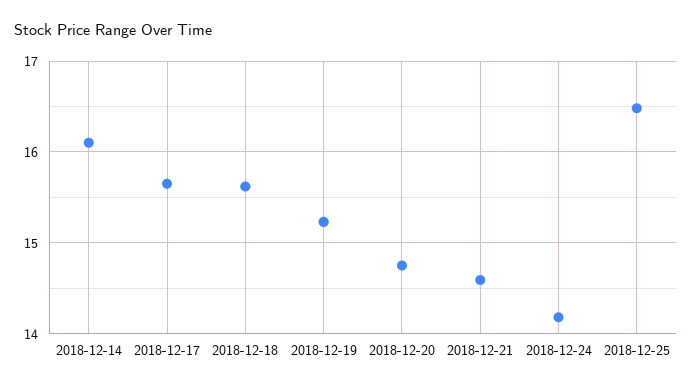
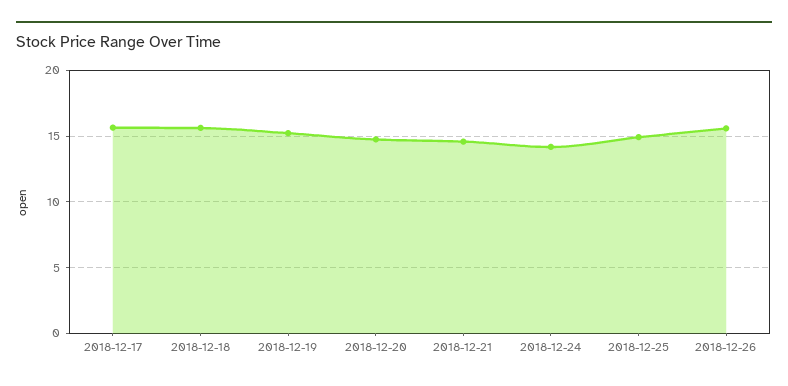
2018-12-14: 16.1 -> none
2018-12-25: 16.5 -> 15
2018-12-26: none -> 15.5

